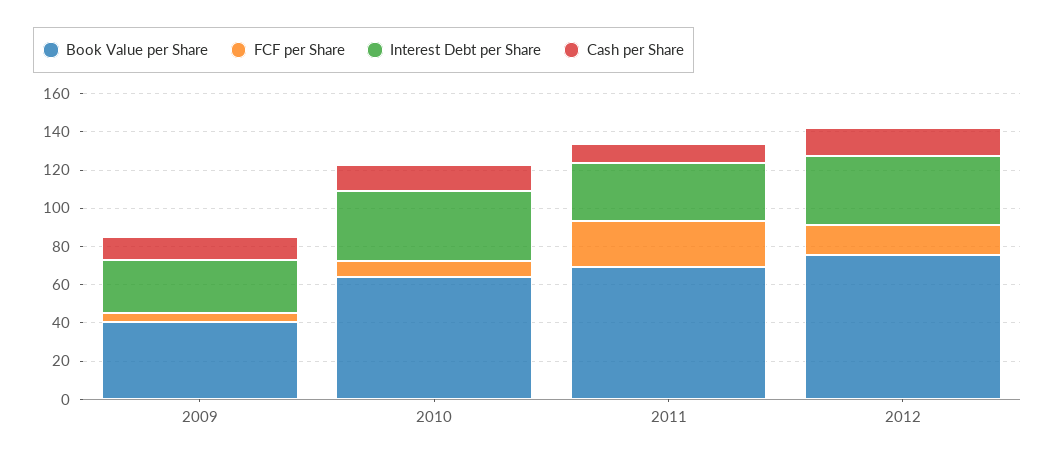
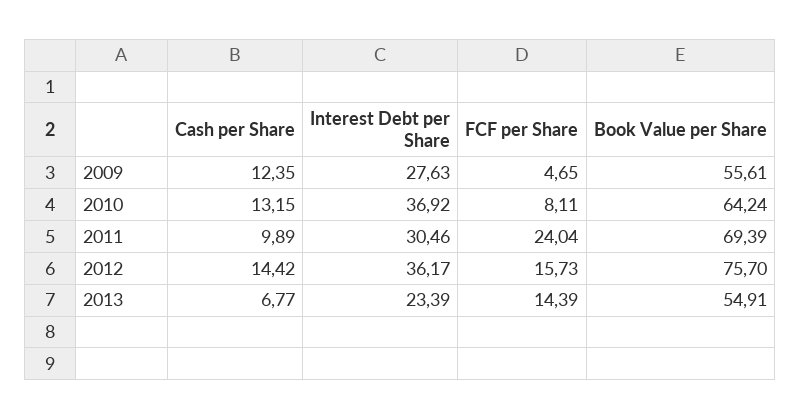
Book Value per Share, 2009: 40 -> 55.61
Cash per Share, 2013: none -> 6.77
Interest Debt per Share, 2013: none -> 23.39
FCF per Share, 2013: none -> 14.39
Book Value per Share, 2013: none -> 54.91

